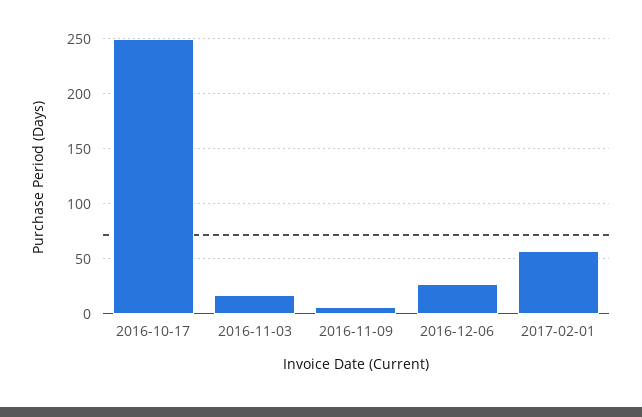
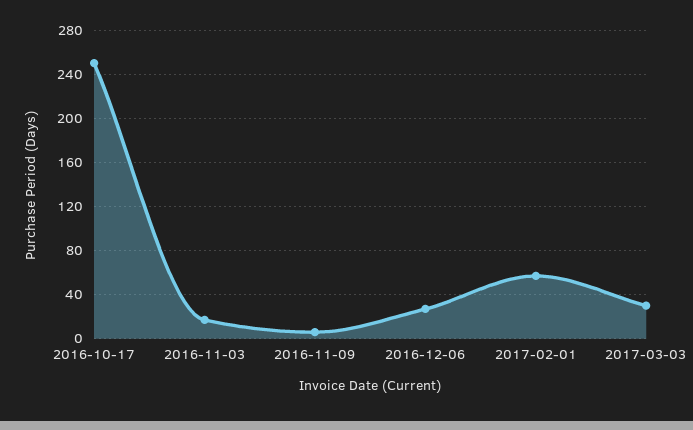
2017-03-03: none -> 30

